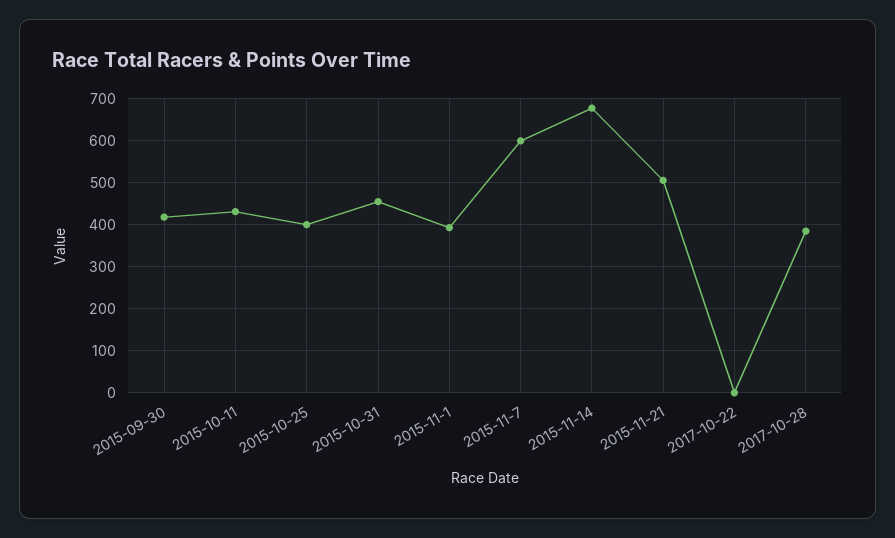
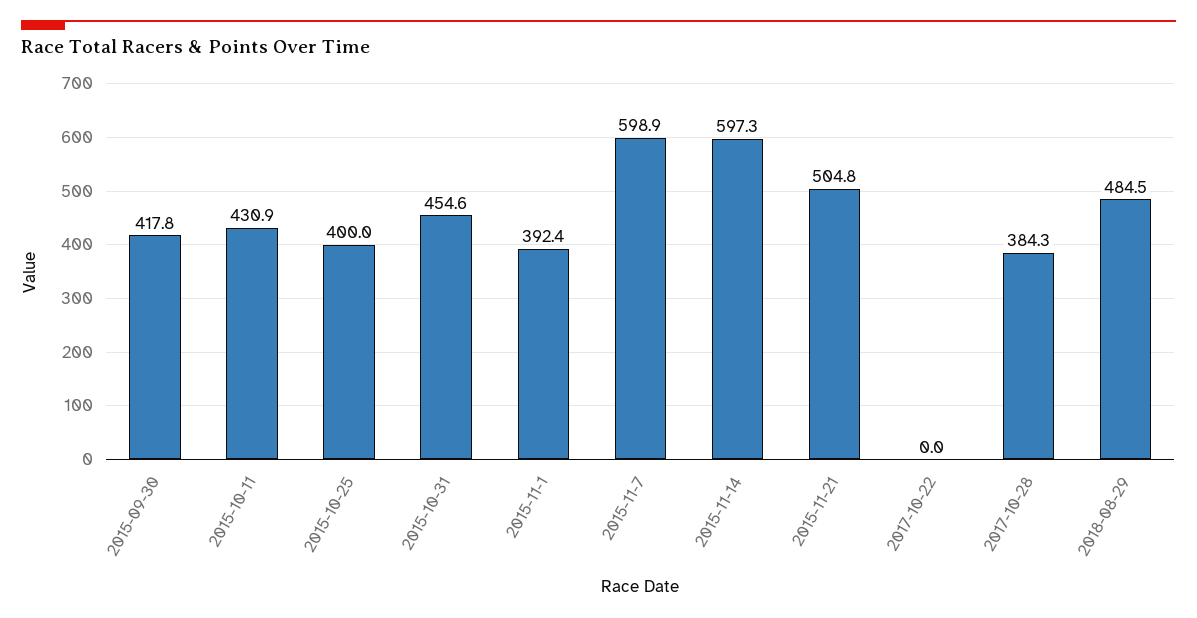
2015-11-14: 680 -> 597.3
2018-08-29: none -> 484.5

